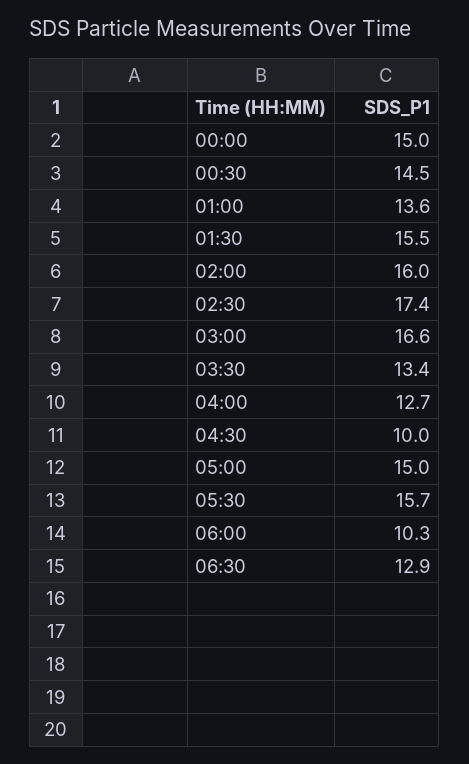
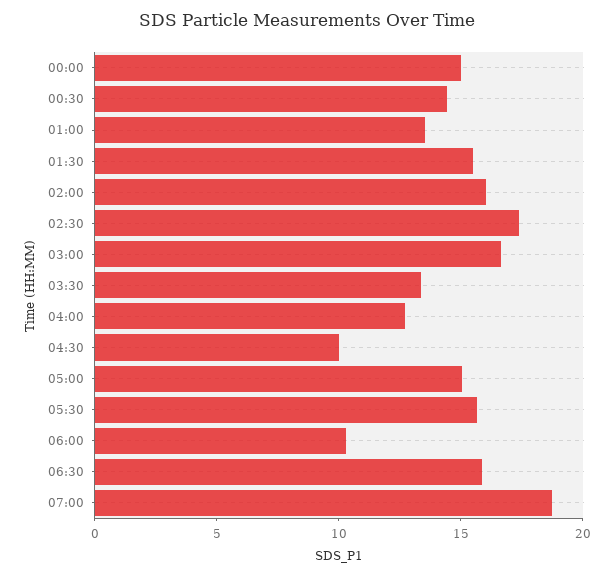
06:30: 12.9 -> 16
07:00: none -> 19

